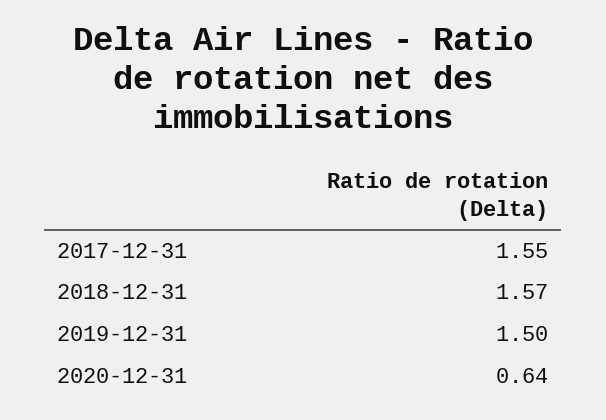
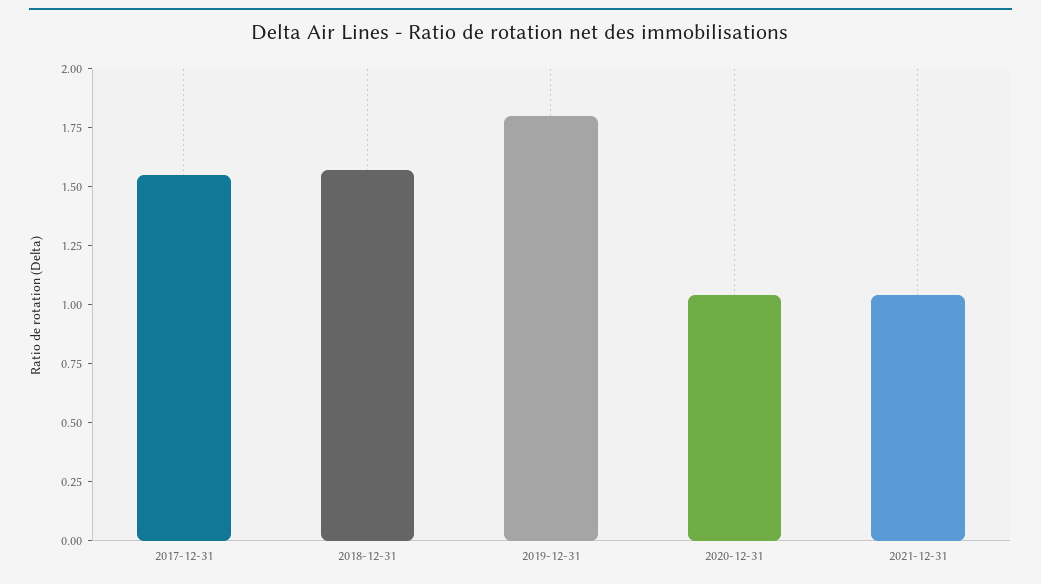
2019-12-31: 1.5 -> 1.8
2020-12-31: 0.64 -> 1.05
2021-12-31: none -> 1.05

